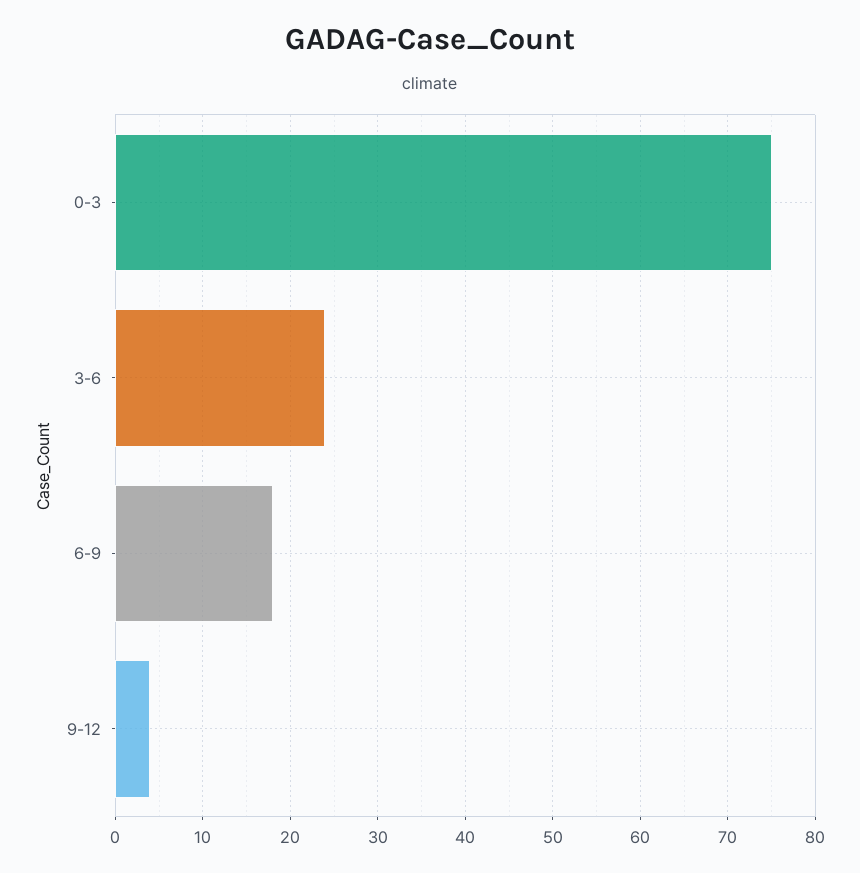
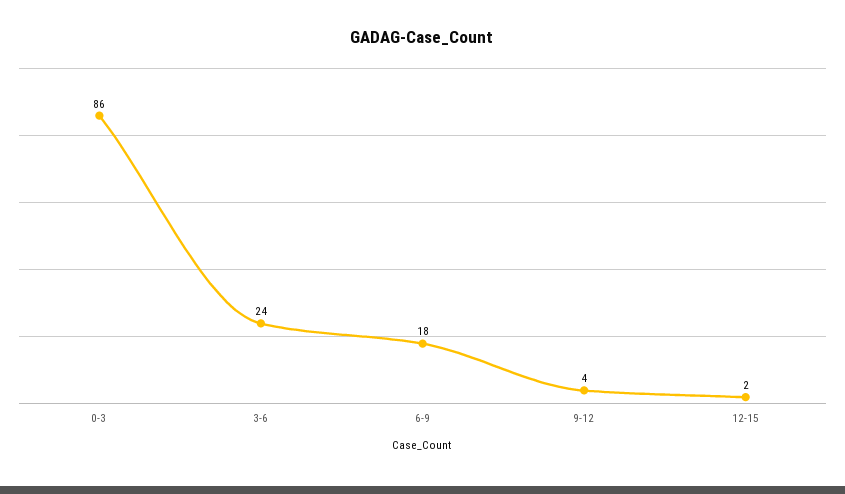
0-3: 75 -> 86
12-15: none -> 2

